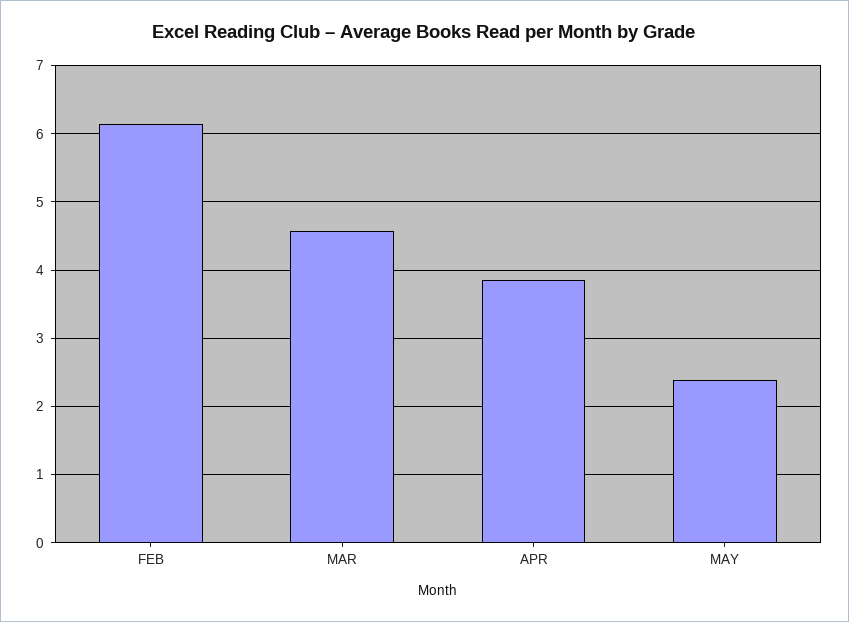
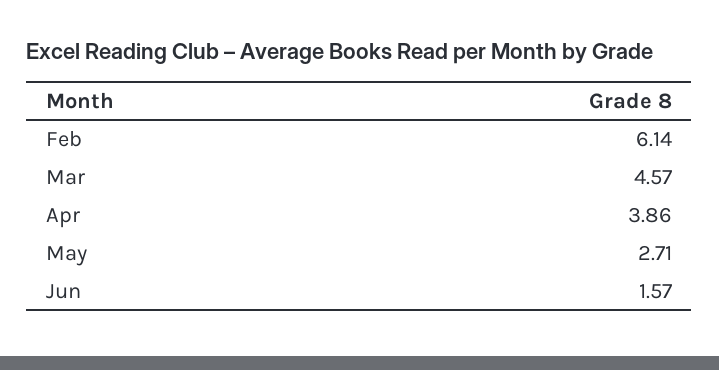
MAY: 2.4 -> 2.71
Jun: none -> 1.57

